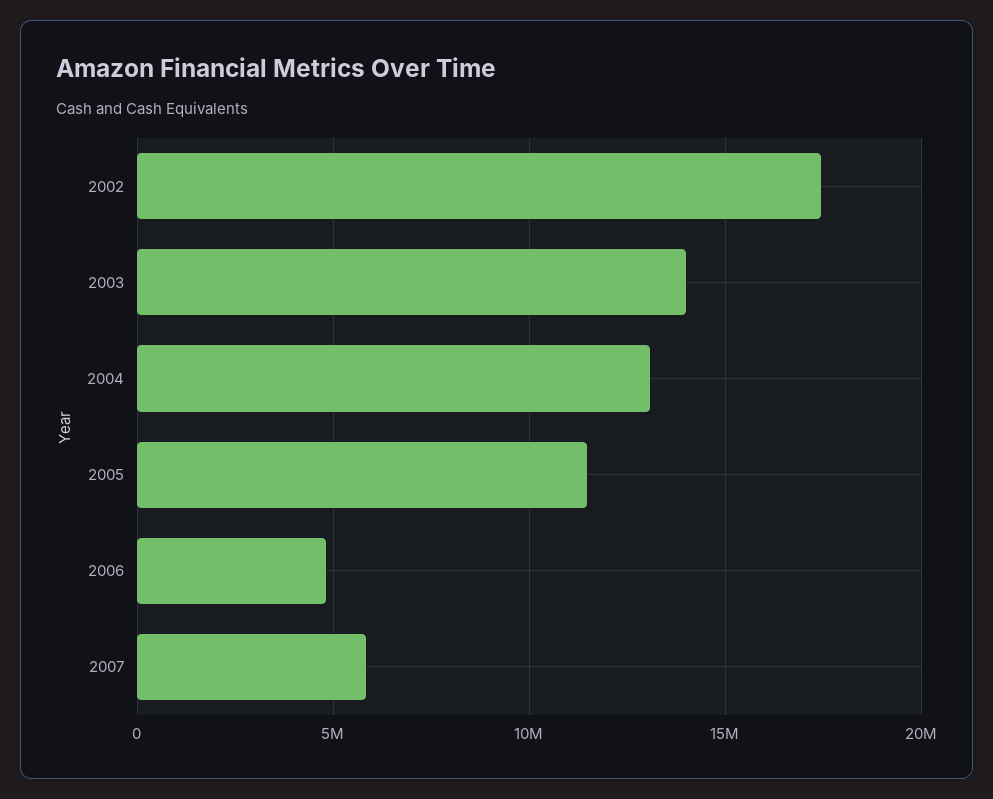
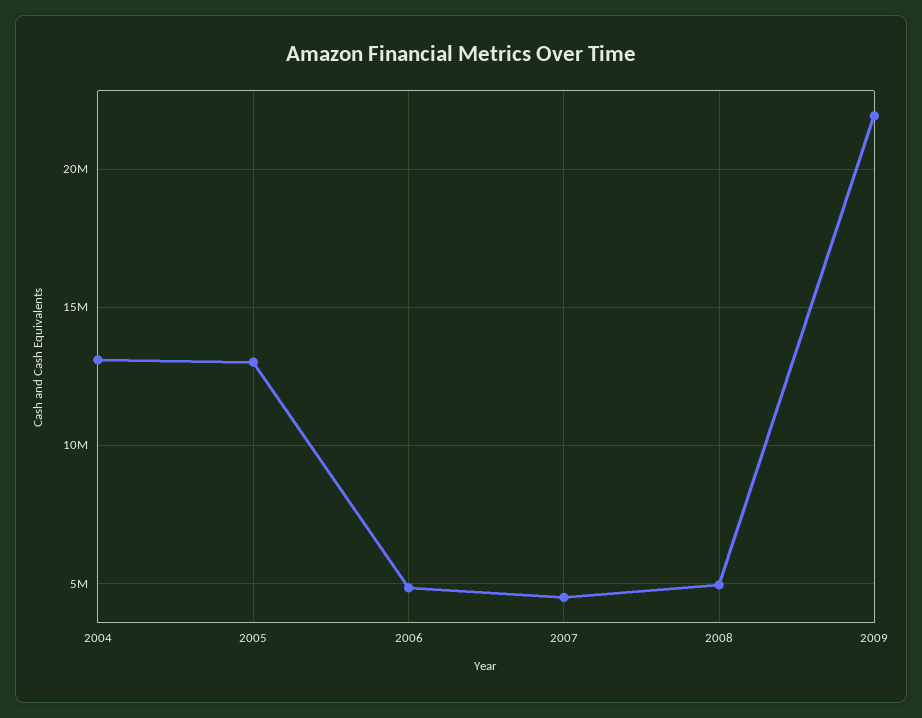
2002: 17500000 -> none
2003: 14000000 -> none
2005: 11500000 -> 13000000
2007: 6000000 -> 4500000
2008: none -> 5000000
2009: none -> 22000000

